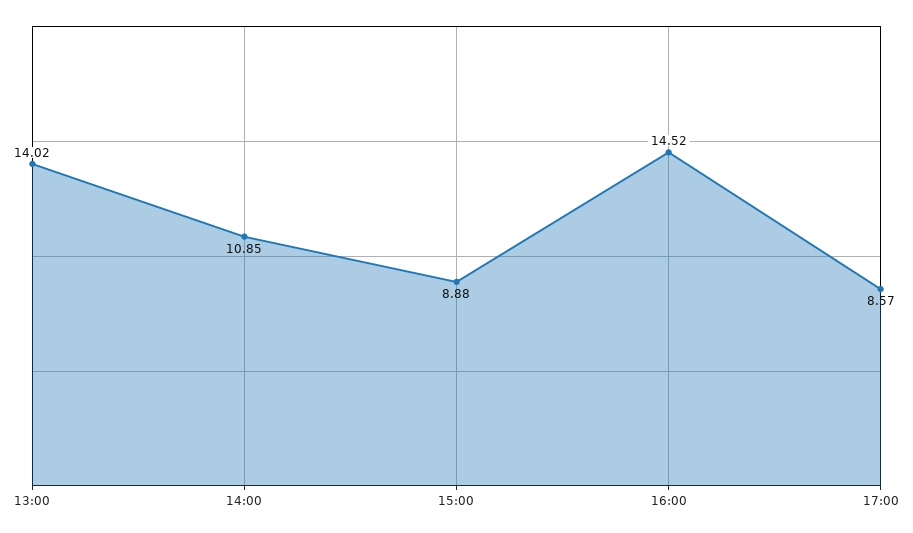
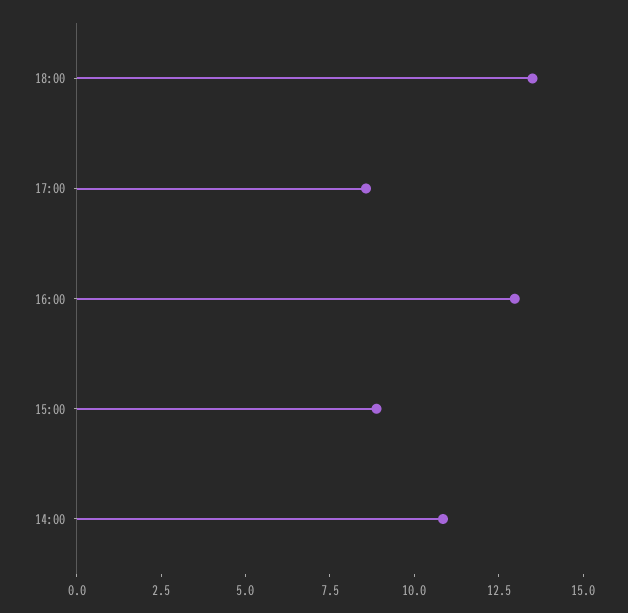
13:00: 14.02 -> none
16:00: 14.52 -> 13
18:00: none -> 13.5

